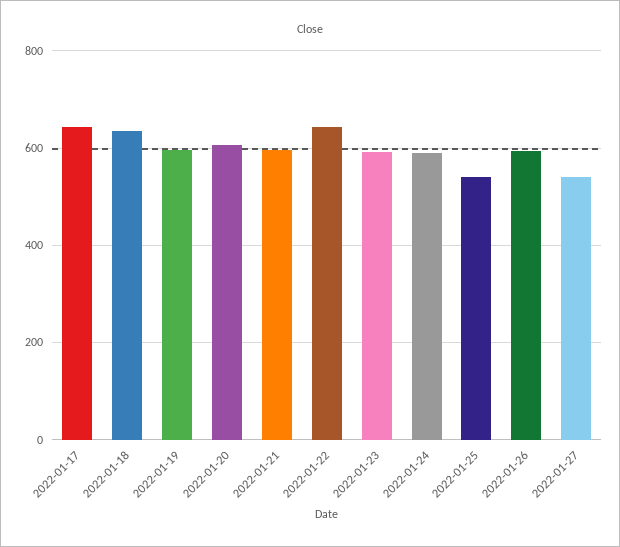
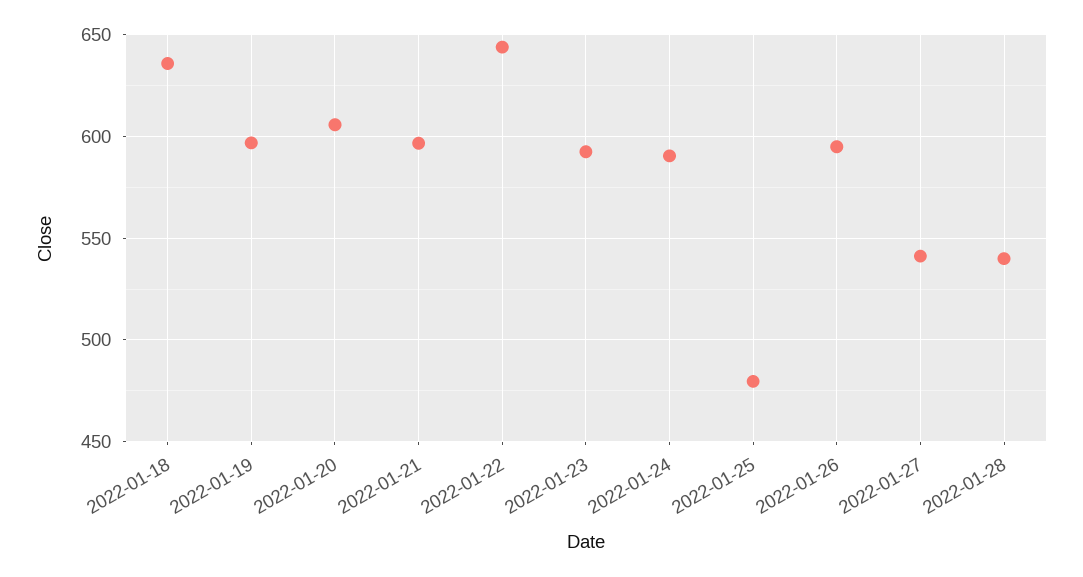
2022-01-17: 640 -> none
2022-01-25: 540 -> 480
2022-01-28: none -> 540

